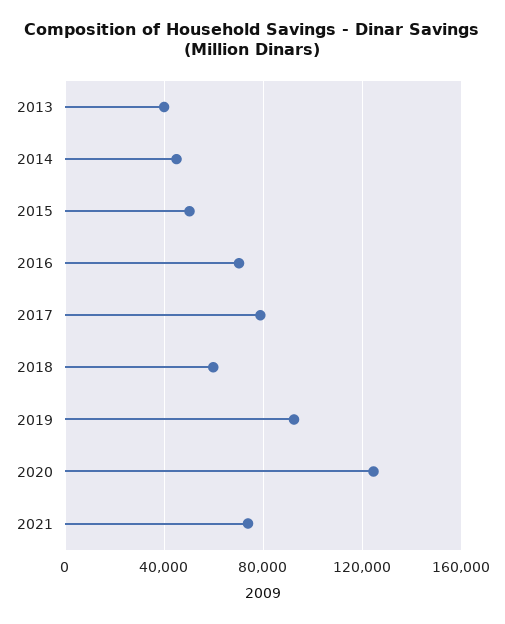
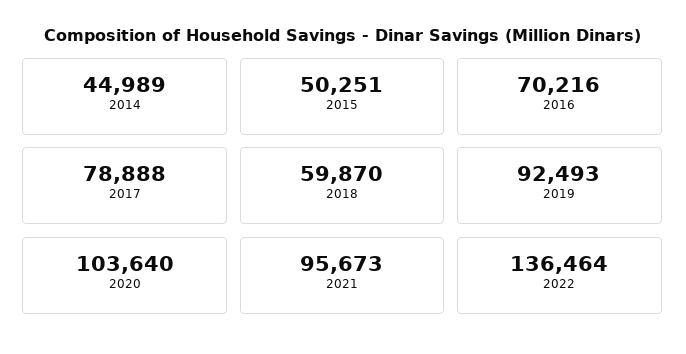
2013: 40000 -> none
2020: 125000 -> 103640
2021: 75000 -> 95673
2022: none -> 136464

